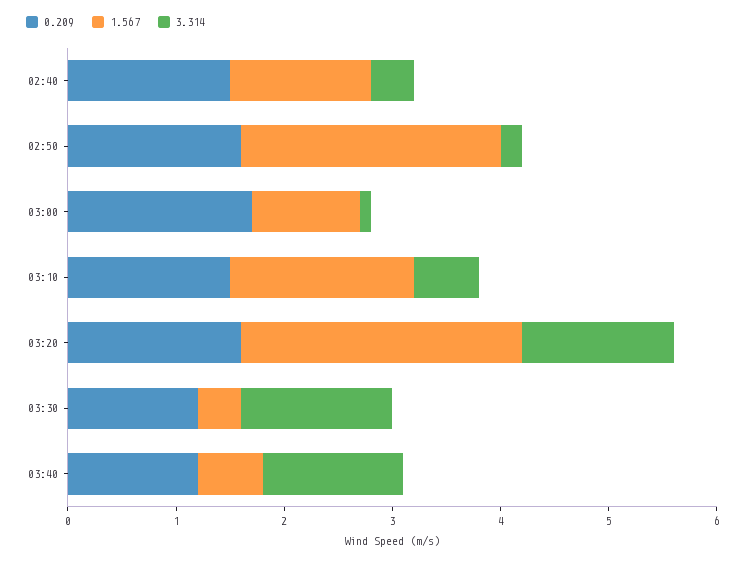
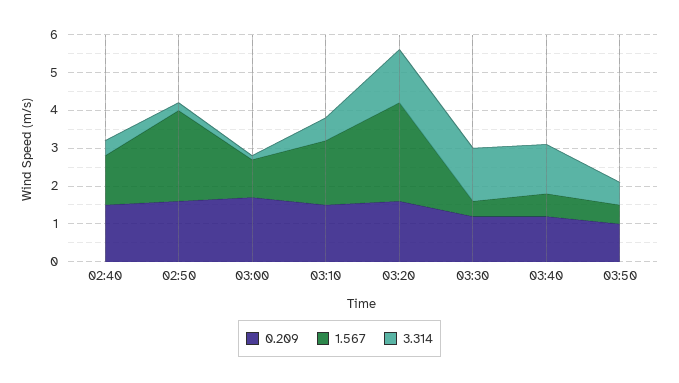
0.209, 03:50: none -> 1
1.567, 03:50: none -> 0.5
3.314, 03:50: none -> 0.5

